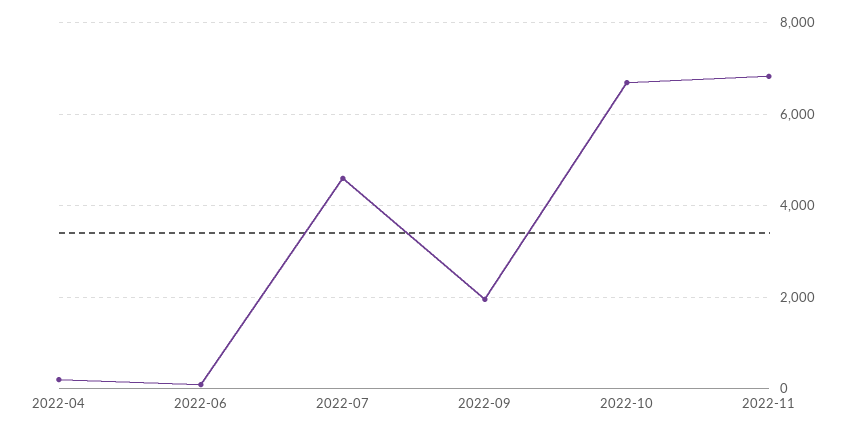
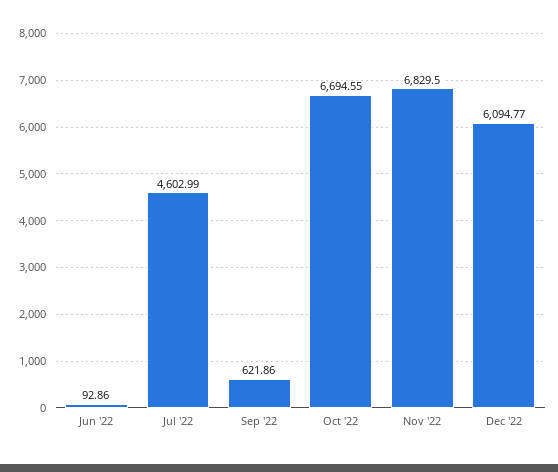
2022-04: 200 -> none
2022-09: 2000 -> 621.86
Dec '22: none -> 6094.77

